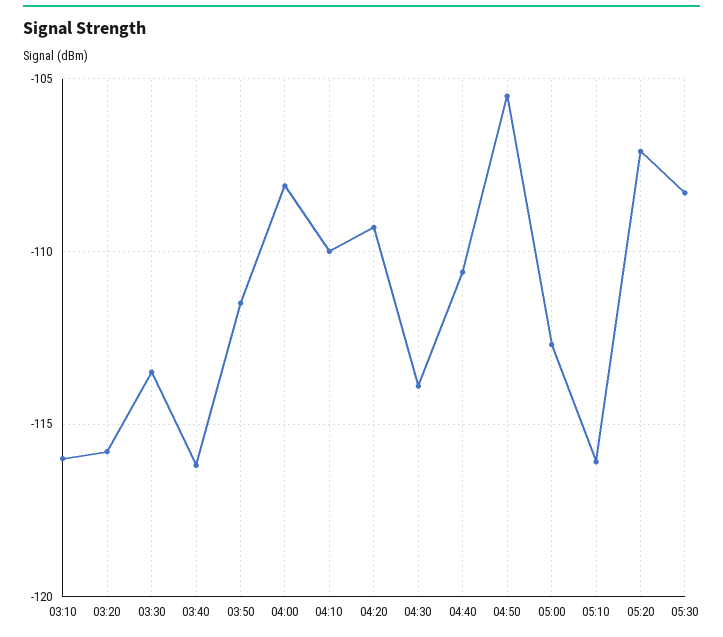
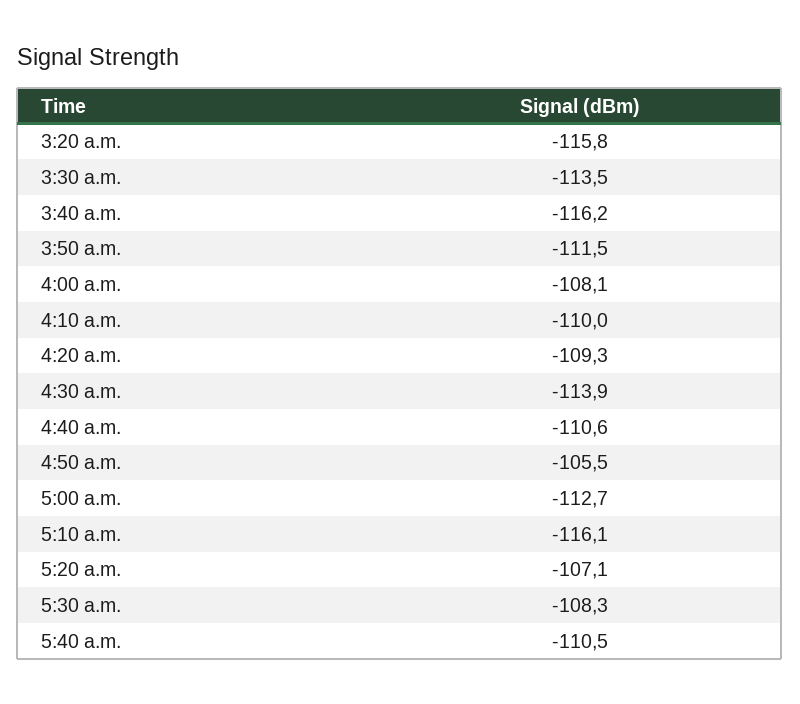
03:10: -116 -> none
5:40 a.m.: none -> -110.5

